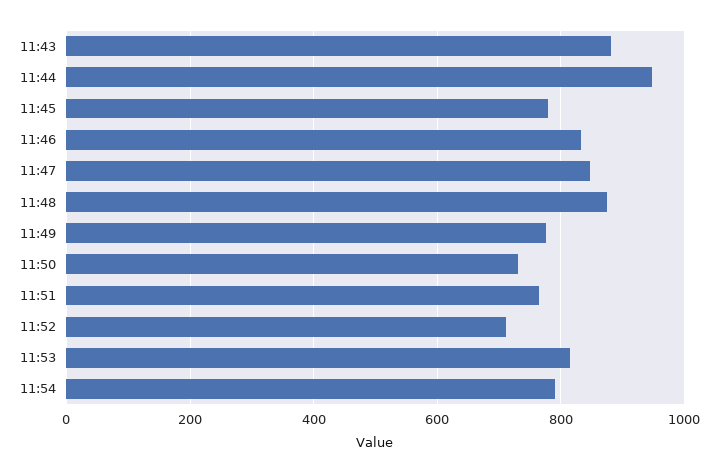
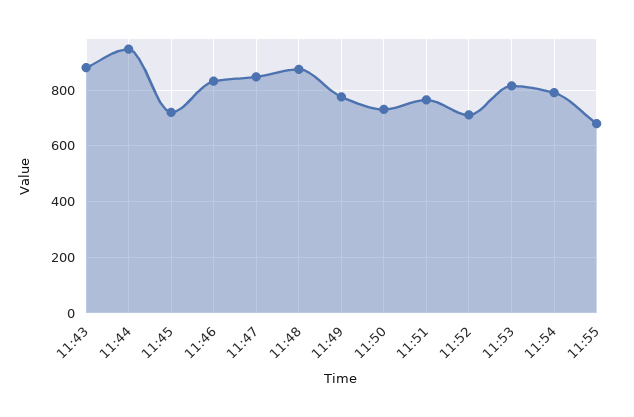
11:45: 780 -> 725
11:55: none -> 675

